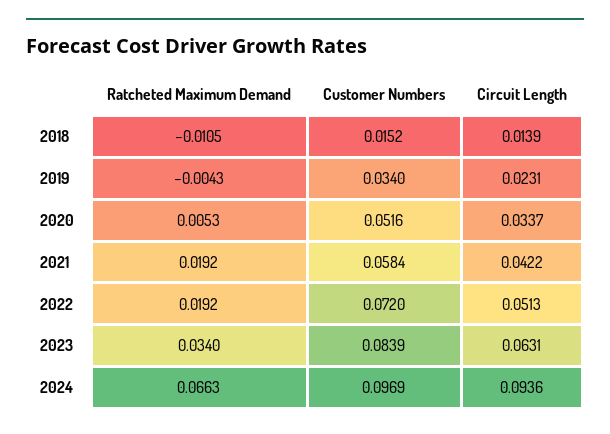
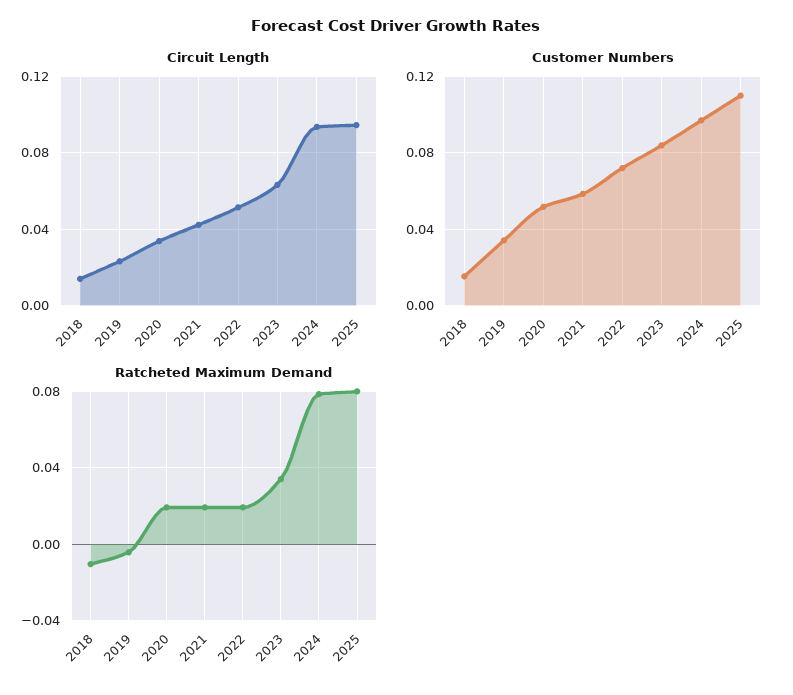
Ratcheted Maximum Demand, 2020: 0.0053 -> 0.02
Ratcheted Maximum Demand, 2024: 0.0663 -> 0.08
Circuit Length, 2025: none -> 0.095
Customer Numbers, 2025: none -> 0.11
Ratcheted Maximum Demand, 2025: none -> 0.08

